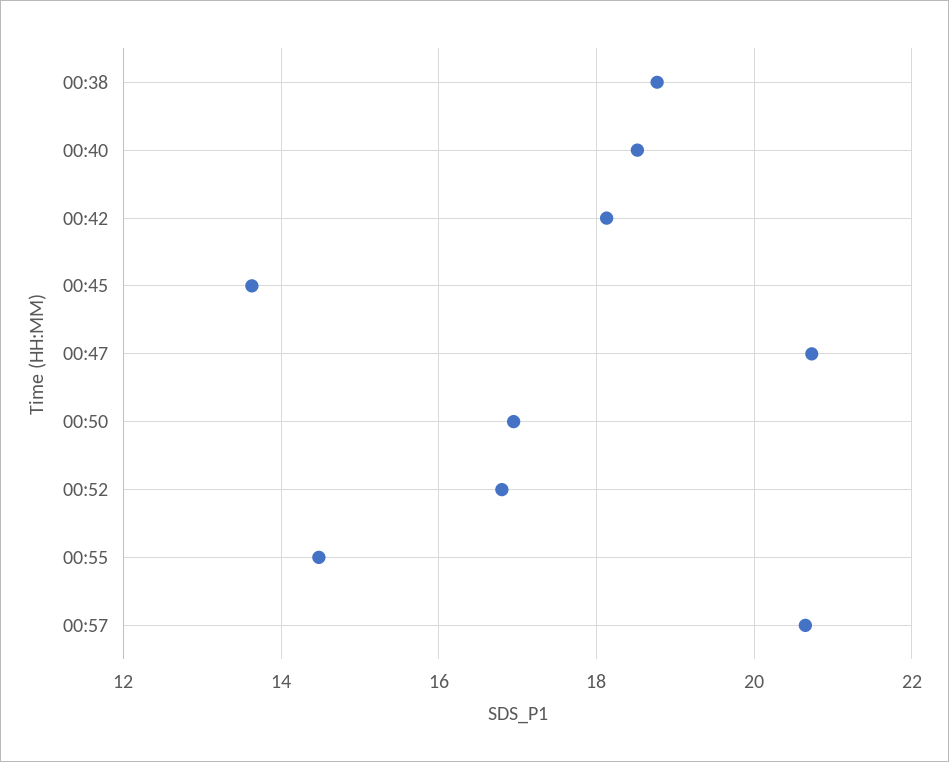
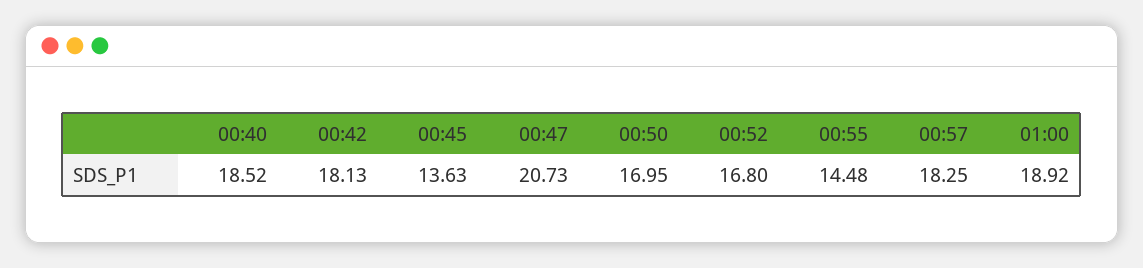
00:38: 18.8 -> none
00:57: 20.6 -> 18.25
01:00: none -> 18.92

